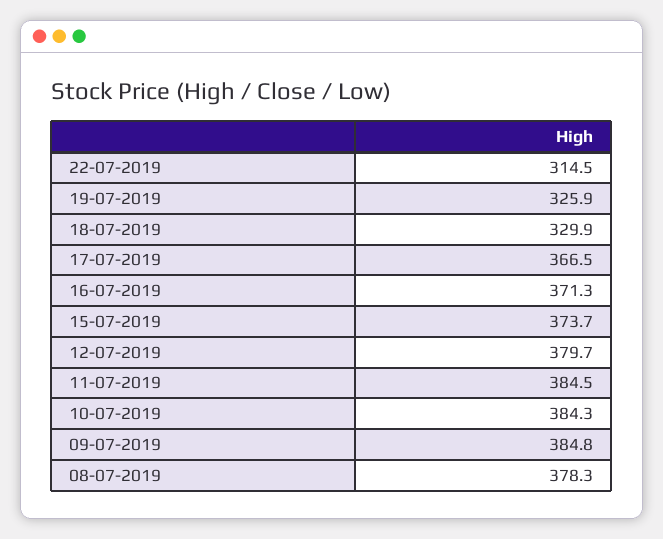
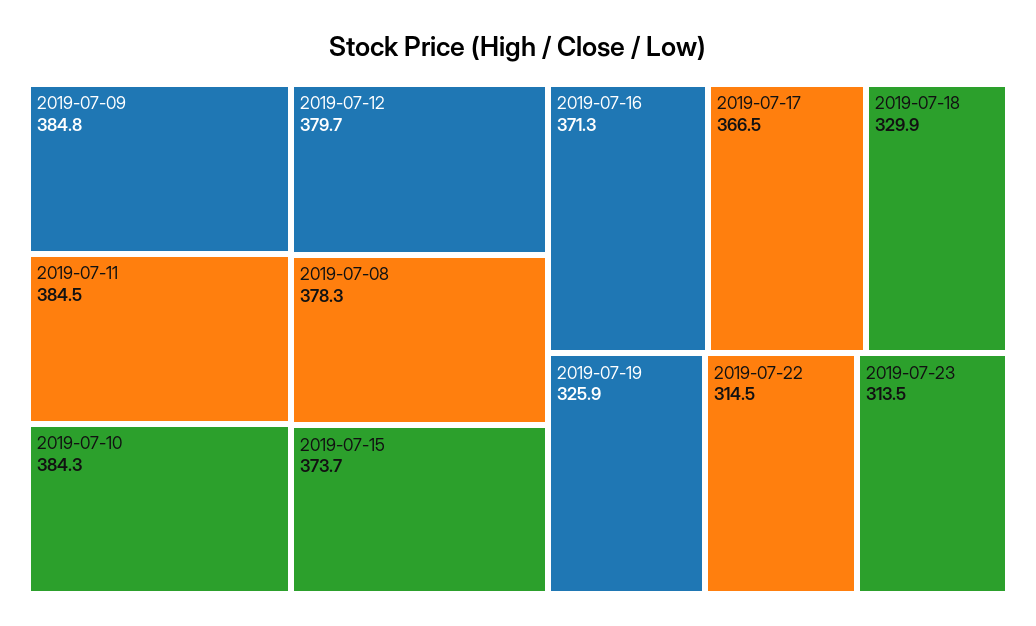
2019-07-23: none -> 313.5

